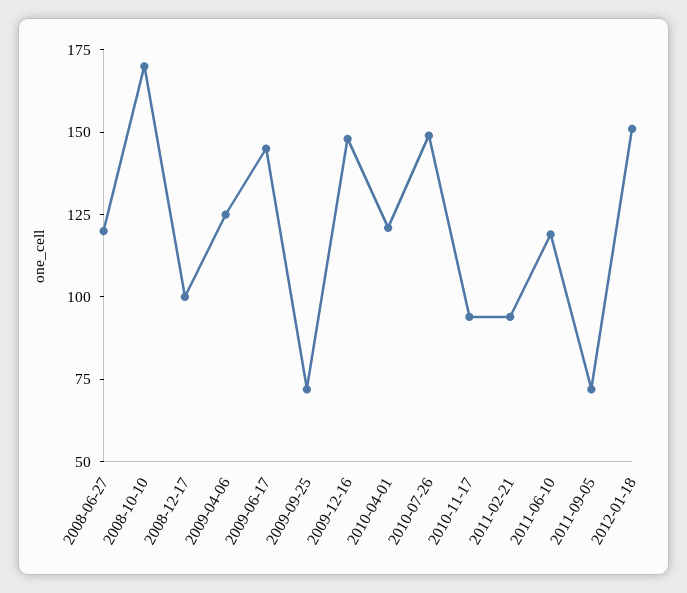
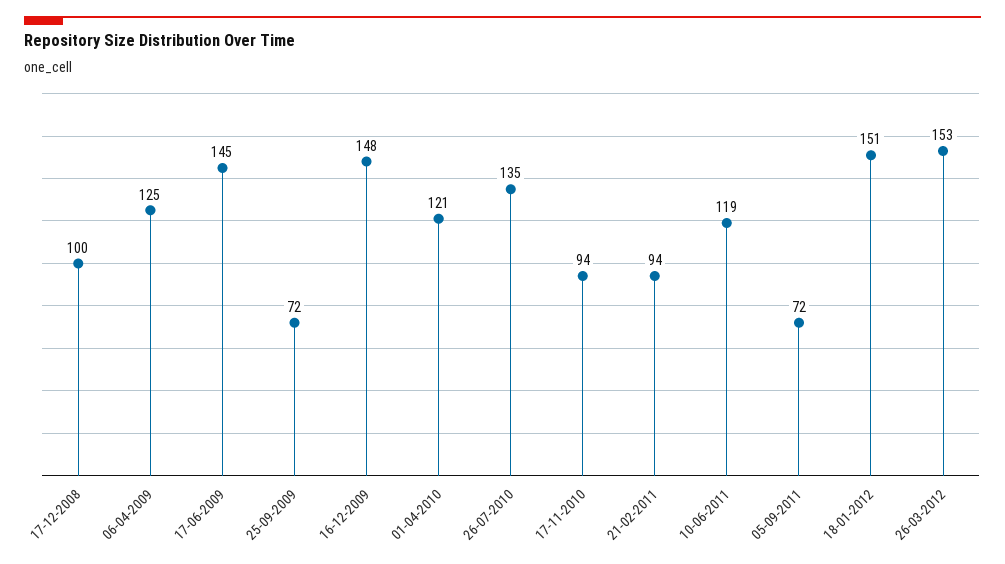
2008-06-27: 120 -> none
2008-10-10: 170 -> none
2010-07-26: 150 -> 135
26-03-2012: none -> 153

